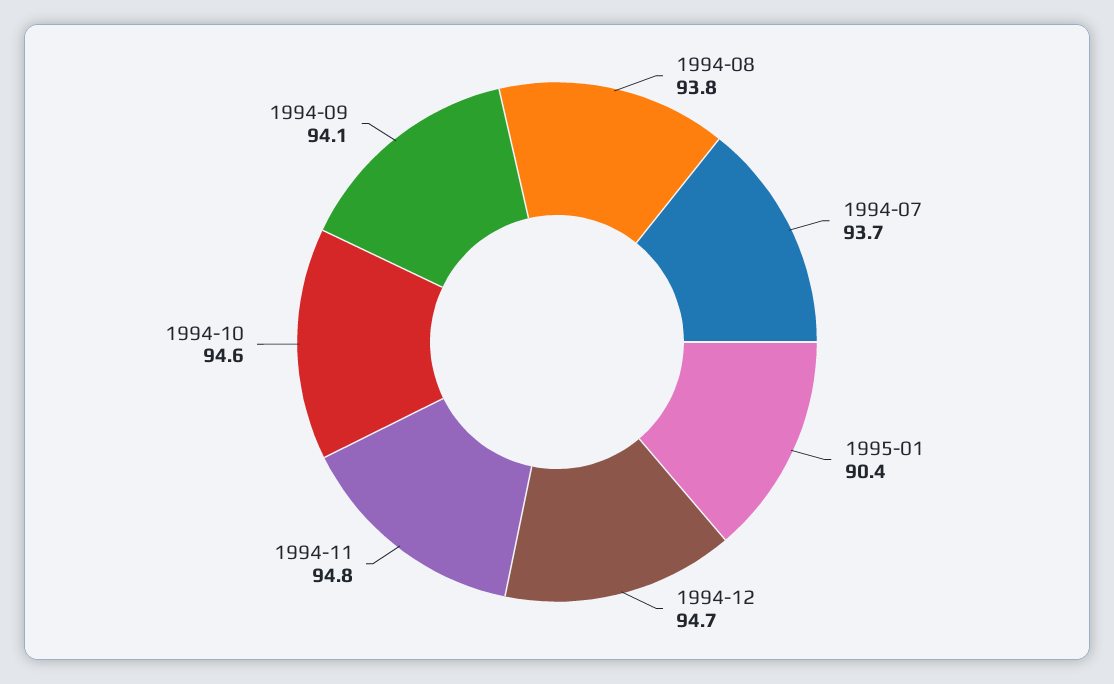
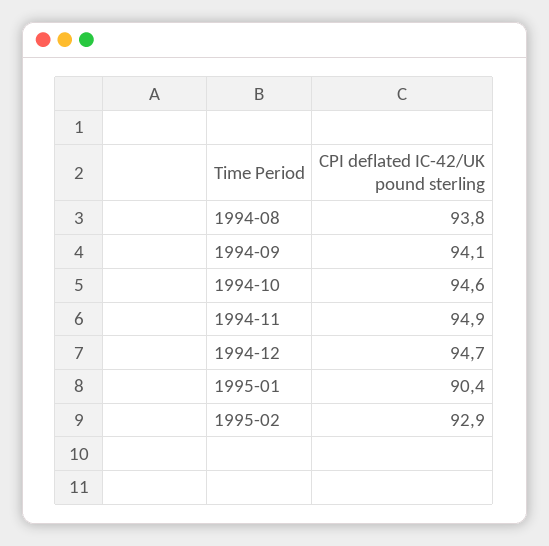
1994-07: 93.7 -> none
1994-11: 94.8 -> 94.9
1995-02: none -> 92.9

